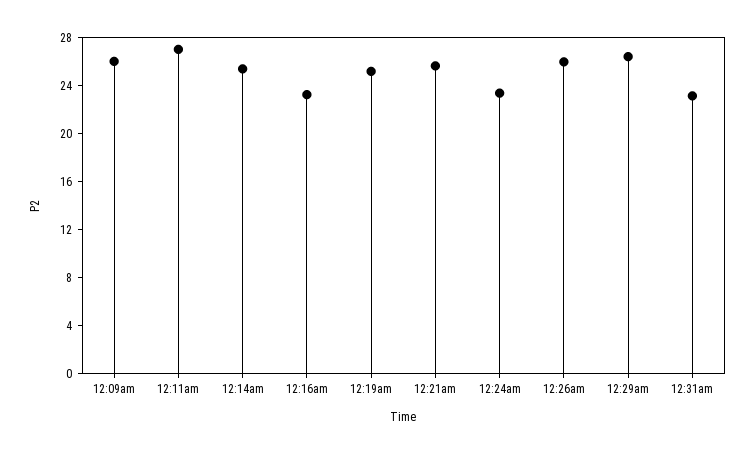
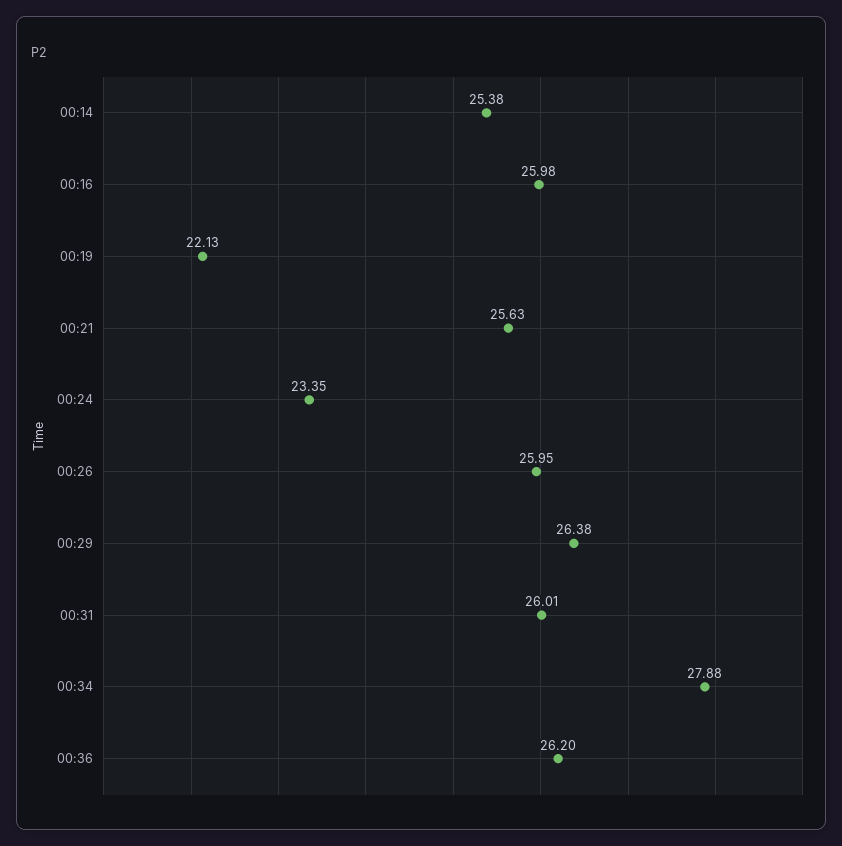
12:09am: 26 -> none
12:11am: 27 -> none
12:16am: 23 -> 25.98
12:19am: 25 -> 22.13
12:31am: 23 -> 26.01
00:34: none -> 27.88
00:36: none -> 26.2

